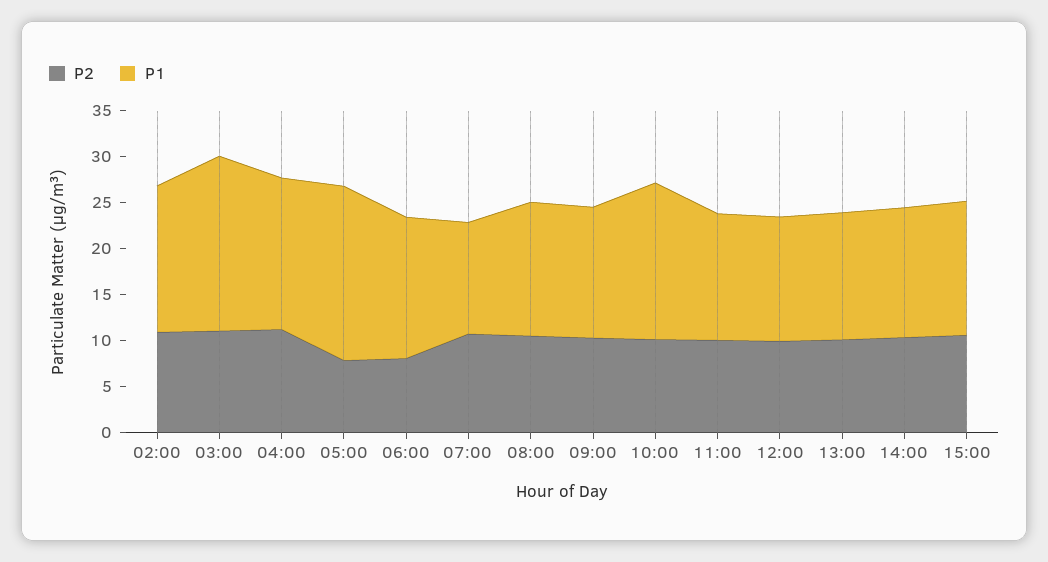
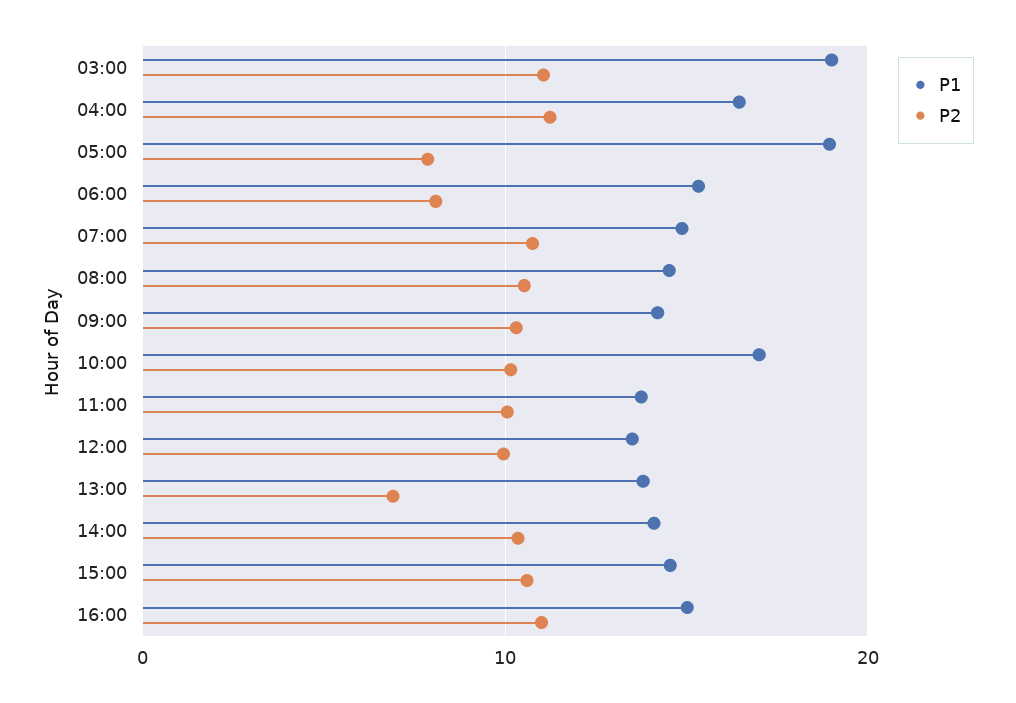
P2, 02:00: 11 -> none
P1, 02:00: 16 -> none
P1, 07:00: 12 -> 15
P2, 13:00: 10 -> 7
P1, 16:00: none -> 15
P2, 16:00: none -> 11

